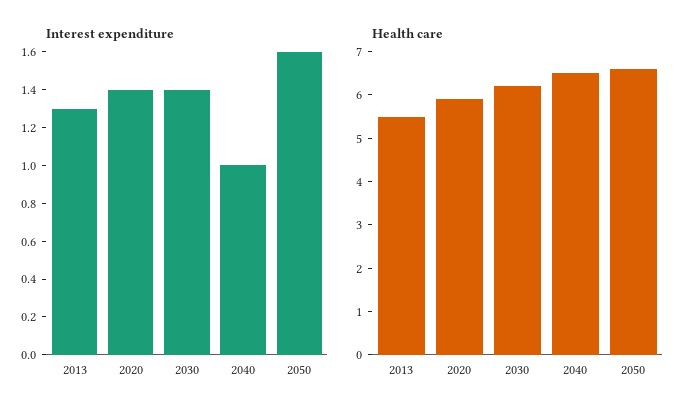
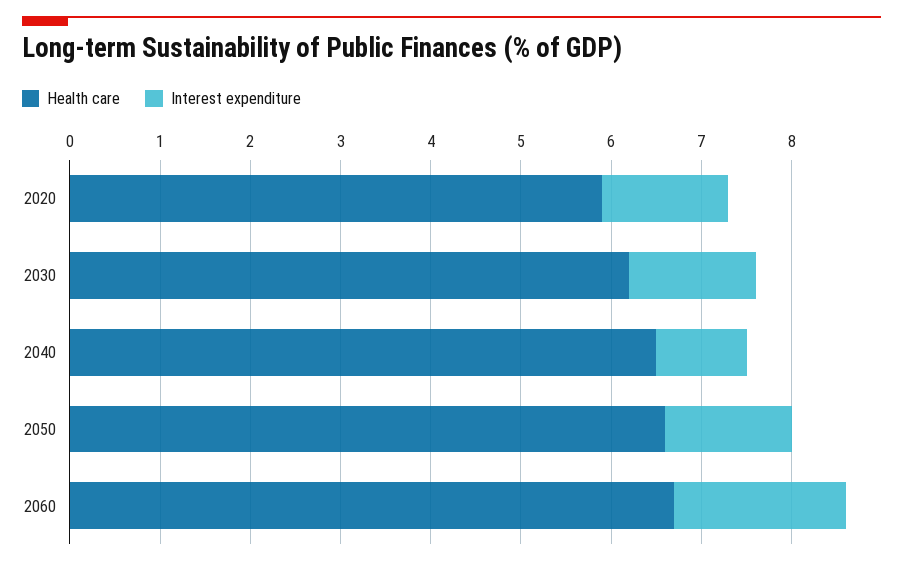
Interest expenditure, 2013: 1.3 -> none
Interest expenditure, 2050: 1.6 -> 1.4
Health care, 2013: 5.5 -> none
Health care, 2060: none -> 6.7
Interest expenditure, 2060: none -> 1.9

